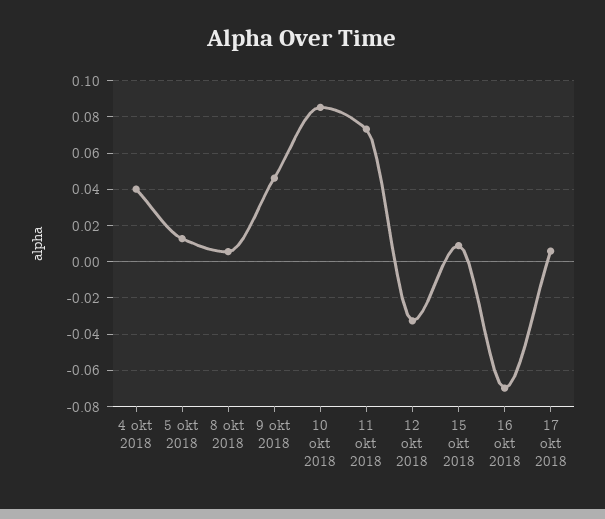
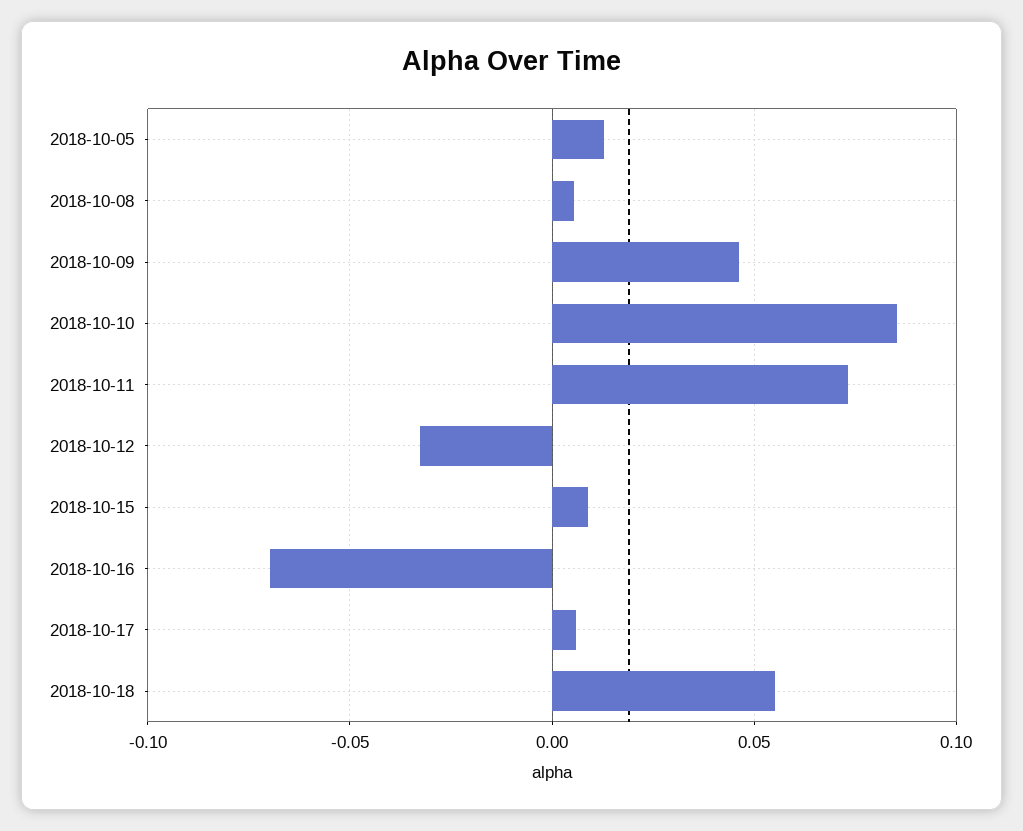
4 okt 2018: 0.04 -> none
2018-10-18: none -> 0.055

